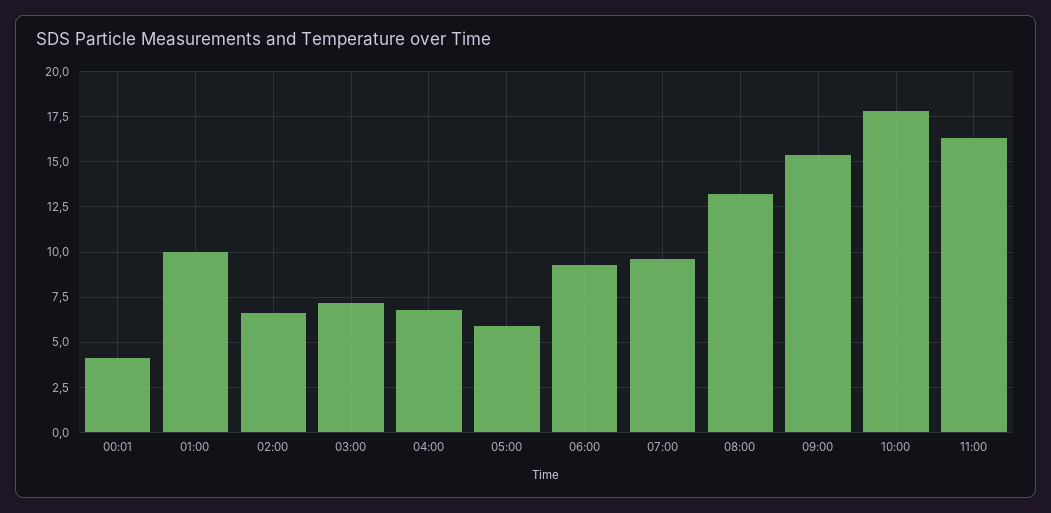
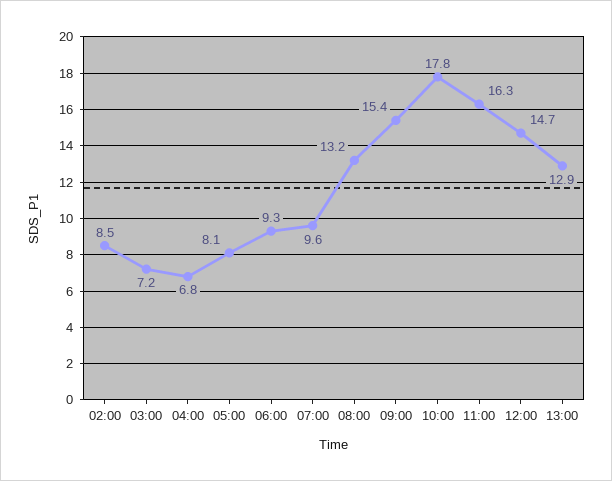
00:01: 4 -> none
01:00: 10 -> none
02:00: 6.5 -> 8.5
05:00: 6 -> 8.1
12:00: none -> 14.7
13:00: none -> 12.9

